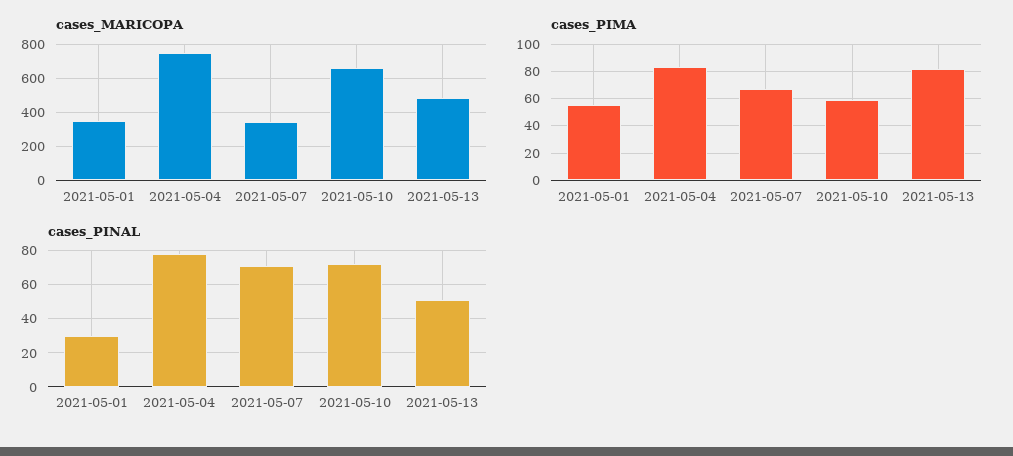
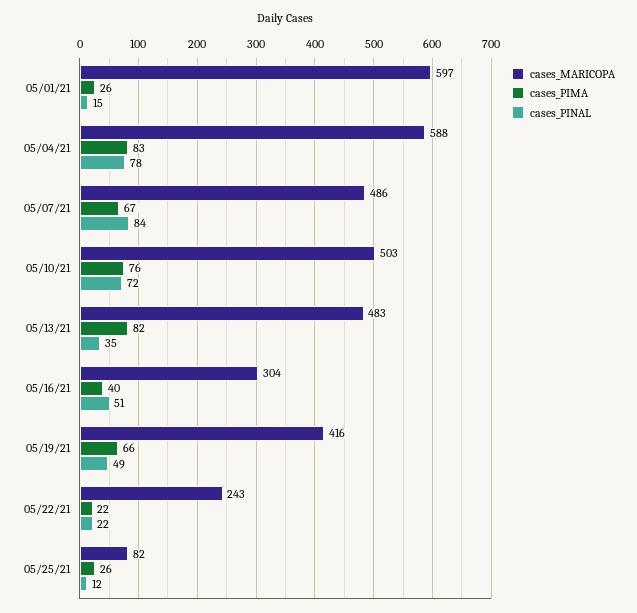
cases_MARICOPA, 2021-05-01: 350 -> 597
cases_MARICOPA, 2021-05-04: 750 -> 588
cases_MARICOPA, 2021-05-07: 350 -> 486
cases_MARICOPA, 2021-05-10: 650 -> 503
cases_PIMA, 2021-05-01: 55 -> 26
cases_PIMA, 2021-05-10: 60 -> 76
cases_PINAL, 2021-05-01: 30 -> 15
cases_PINAL, 2021-05-07: 70 -> 84
cases_PINAL, 2021-05-13: 50 -> 35
cases_MARICOPA, 05/16/21: none -> 304
cases_PIMA, 05/16/21: none -> 40
cases_PINAL, 05/16/21: none -> 51
cases_MARICOPA, 05/19/21: none -> 416
cases_PIMA, 05/19/21: none -> 66
cases_PINAL, 05/19/21: none -> 49
cases_MARICOPA, 05/22/21: none -> 243
cases_PIMA, 05/22/21: none -> 22
cases_PINAL, 05/22/21: none -> 22
cases_MARICOPA, 05/25/21: none -> 82
cases_PIMA, 05/25/21: none -> 26
cases_PINAL, 05/25/21: none -> 12

